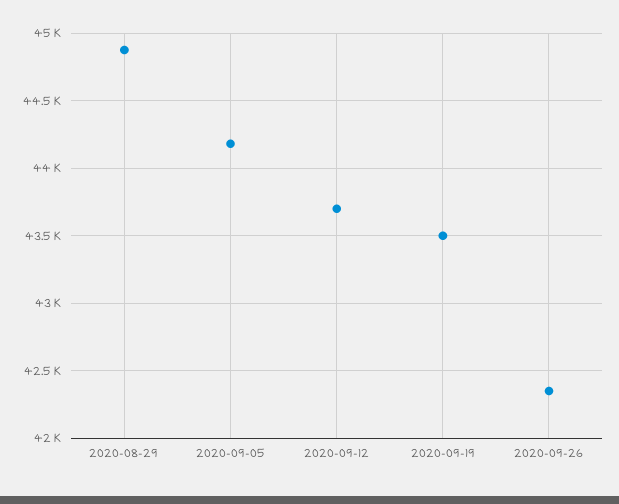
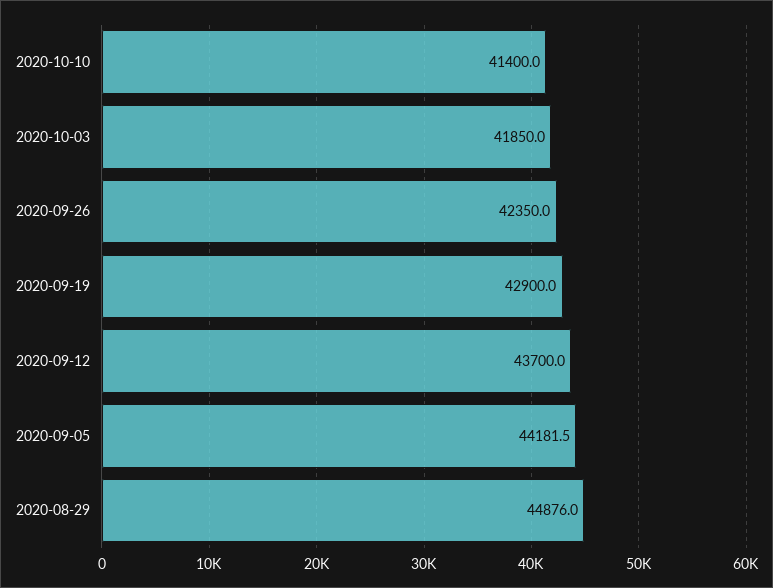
2020-09-19: 43500 -> 42900
2020-10-10: none -> 41400
2020-10-03: none -> 41850

